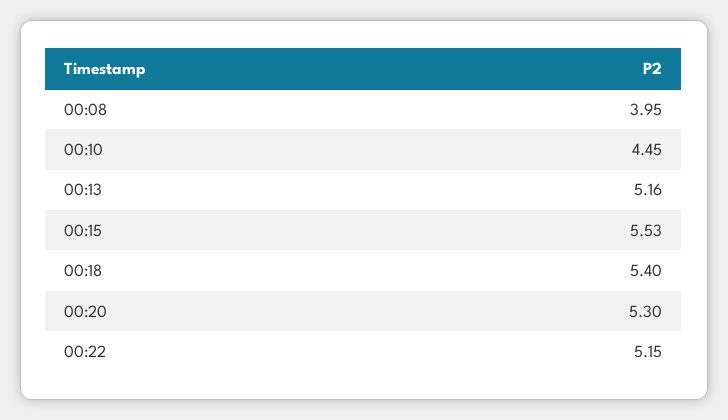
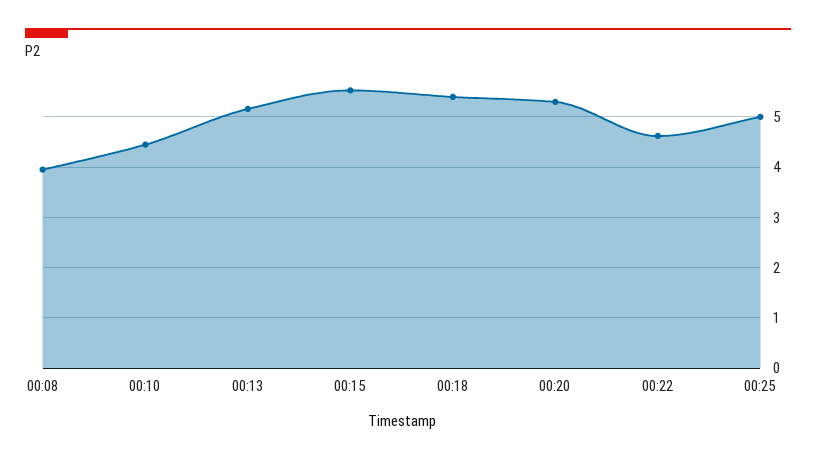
00:22: 5.15 -> 4.6
00:25: none -> 5

